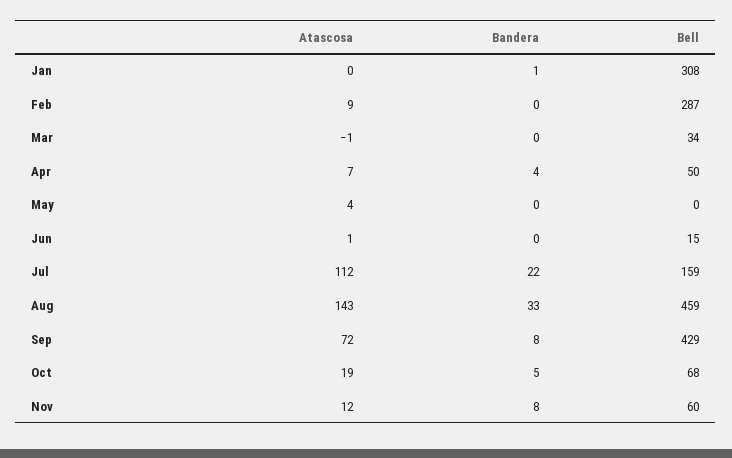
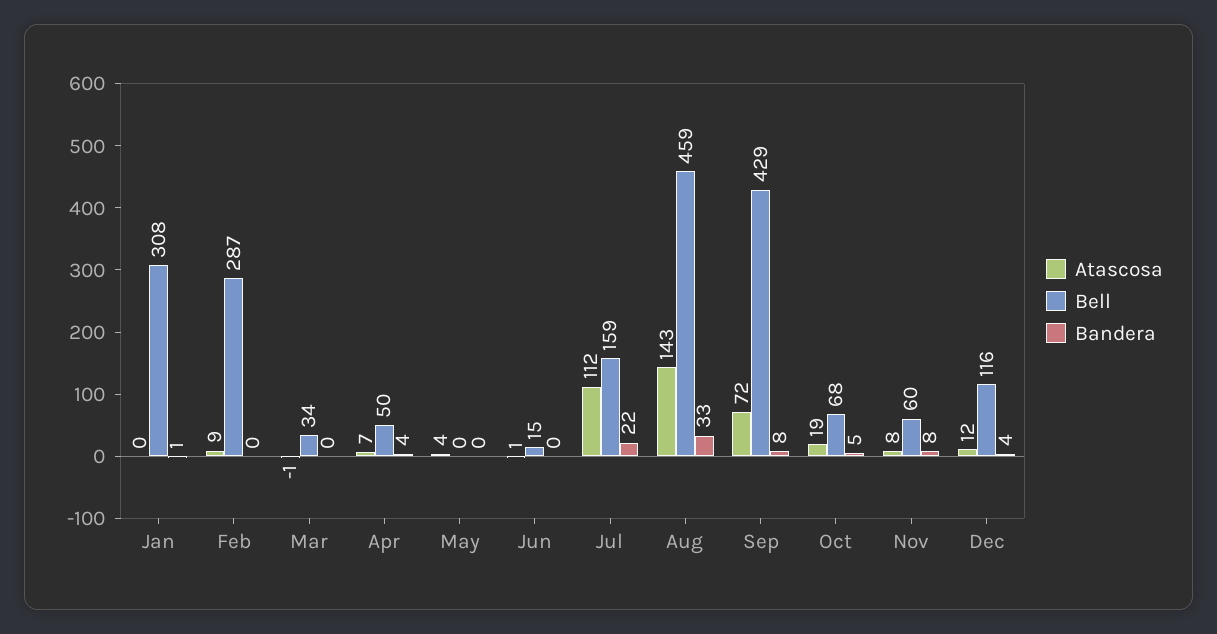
Atascosa, Nov: 12 -> 8
Atascosa, Dec: none -> 12
Bell, Dec: none -> 116
Bandera, Dec: none -> 4

